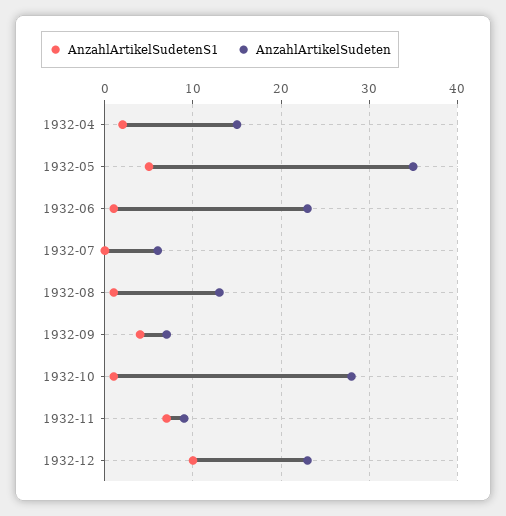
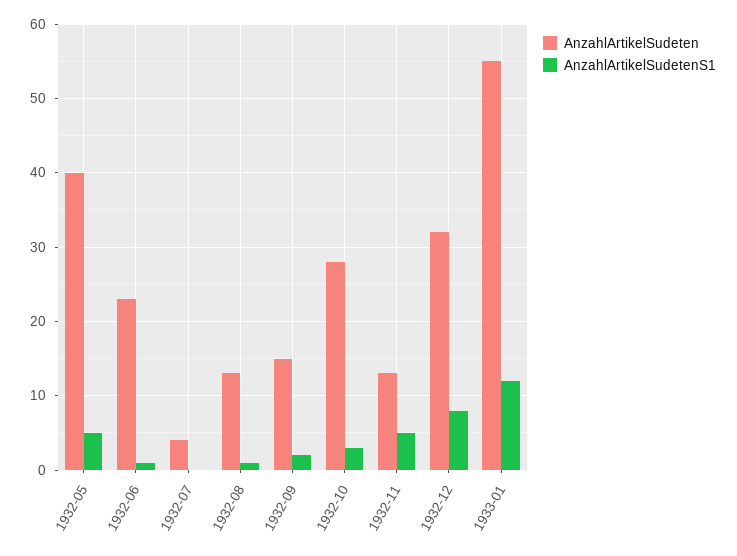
AnzahlArtikelSudetenS1, 1932-04: 2 -> none
AnzahlArtikelSudeten, 1932-04: 15 -> none
AnzahlArtikelSudeten, 1932-05: 35 -> 40
AnzahlArtikelSudeten, 1932-07: 6 -> 4
AnzahlArtikelSudetenS1, 1932-09: 4 -> 2
AnzahlArtikelSudeten, 1932-09: 7 -> 15
AnzahlArtikelSudetenS1, 1932-10: 1 -> 3
AnzahlArtikelSudetenS1, 1932-11: 7 -> 5
AnzahlArtikelSudeten, 1932-11: 9 -> 13
AnzahlArtikelSudetenS1, 1932-12: 10 -> 8
AnzahlArtikelSudeten, 1932-12: 23 -> 32
AnzahlArtikelSudeten, 1933-01: none -> 55
AnzahlArtikelSudetenS1, 1933-01: none -> 12

